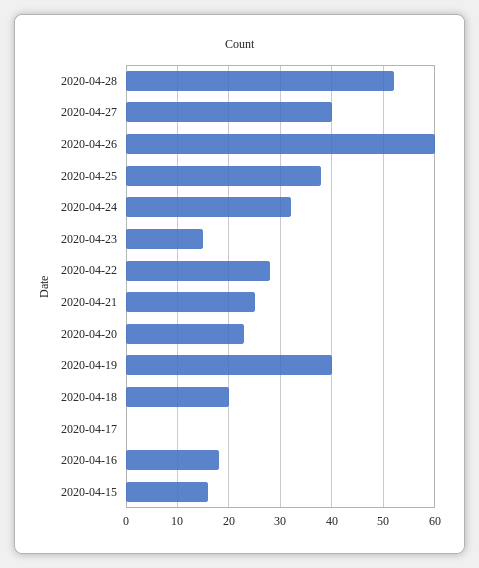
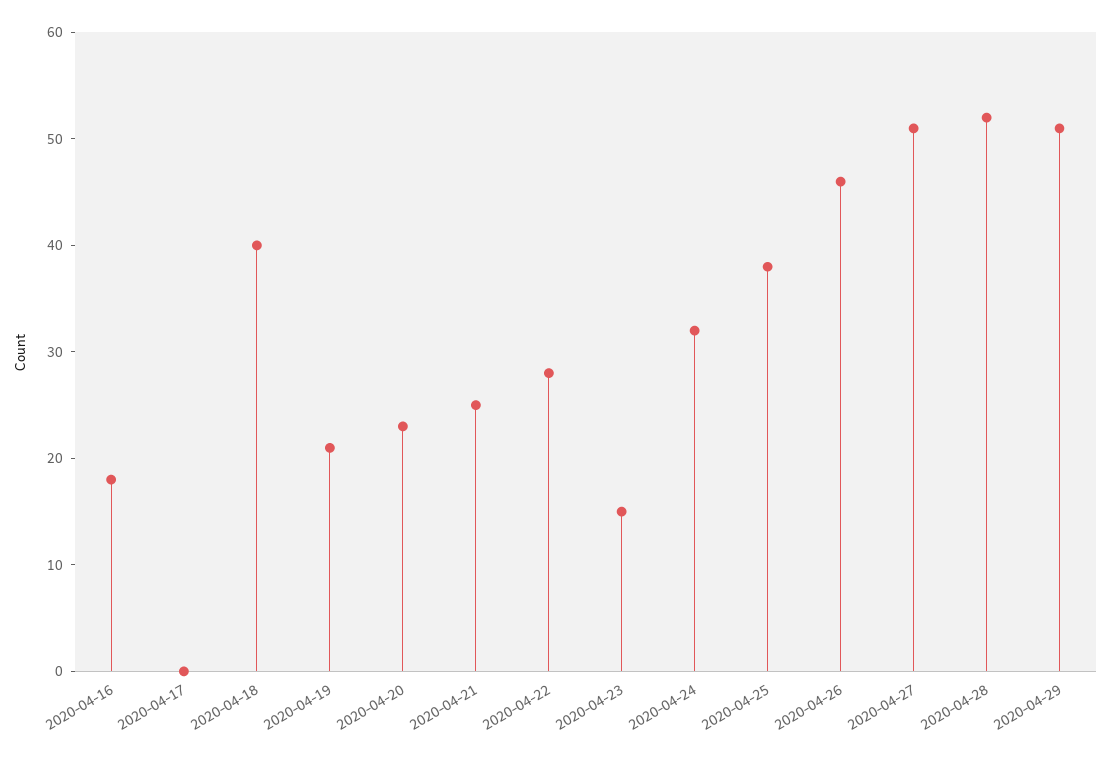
2020-04-27: 40 -> 51
2020-04-26: 60 -> 46
2020-04-19: 40 -> 21
2020-04-18: 20 -> 40
2020-04-15: 15 -> none
2020-04-29: none -> 51

